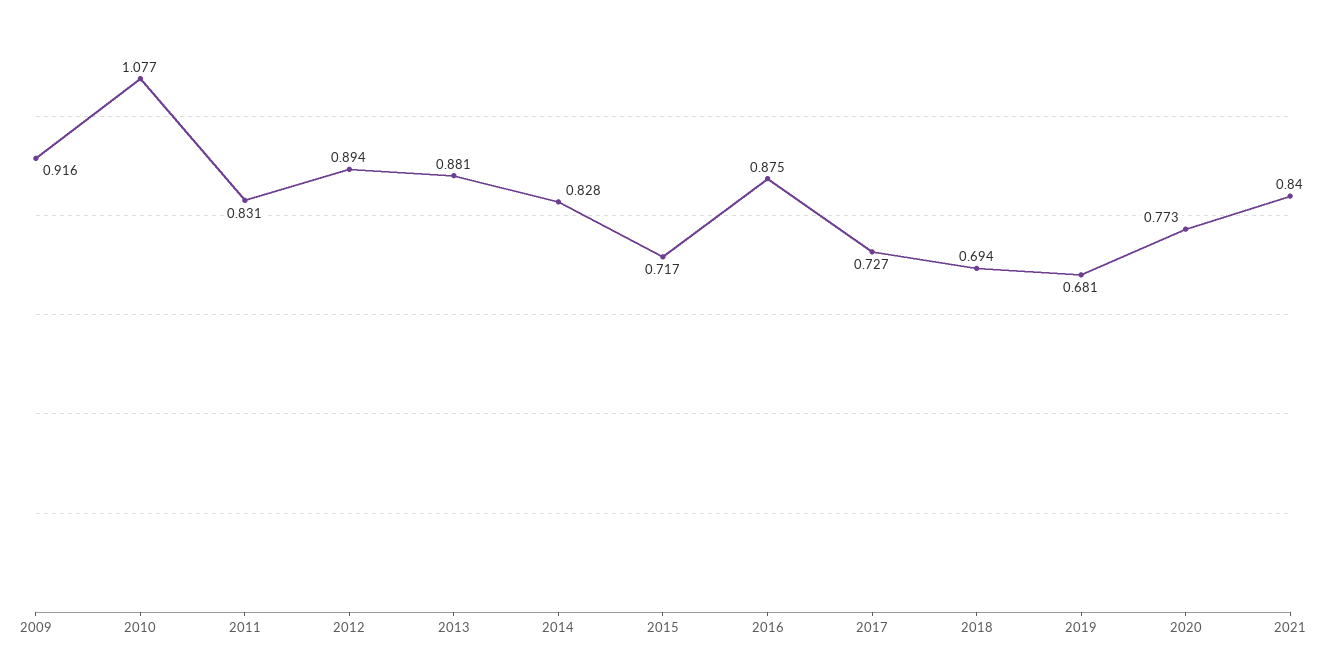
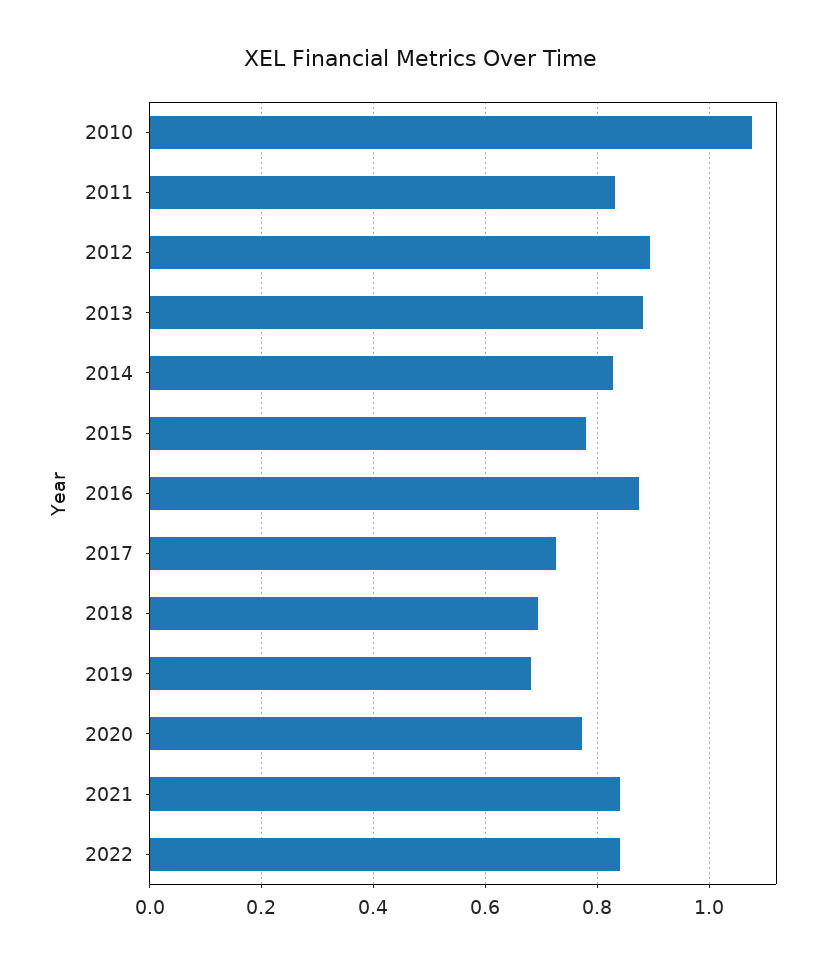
2009: 0.916 -> none
2015: 0.717 -> 0.78
2022: none -> 0.84

